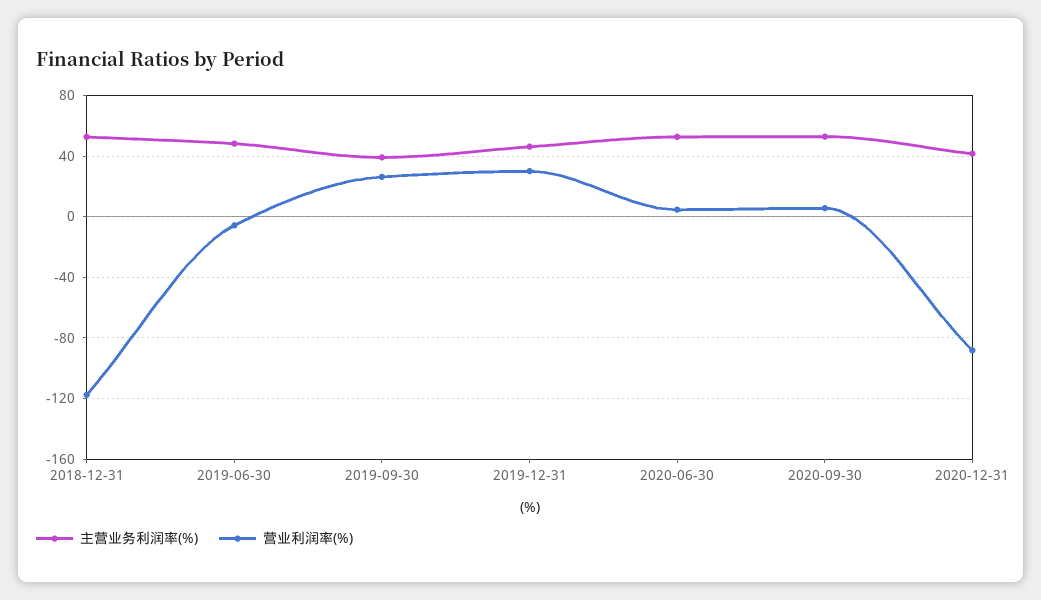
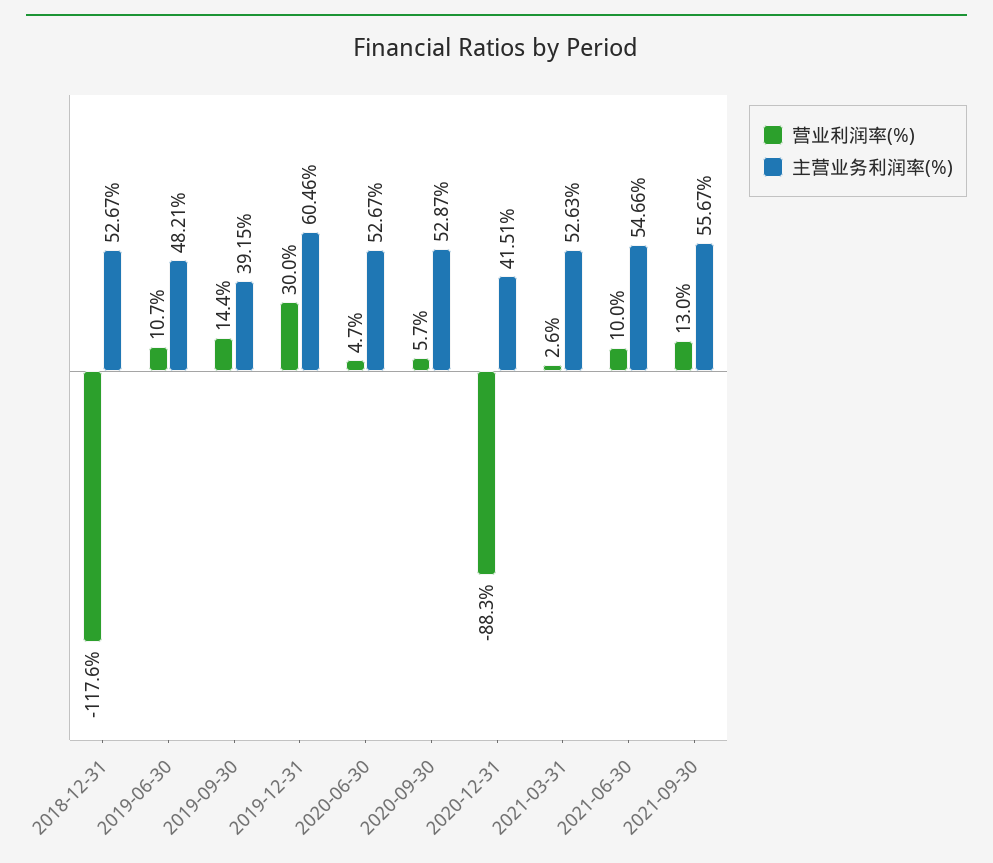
营业利润率(%), 2019-06-30: -5 -> 10.7
营业利润率(%), 2019-09-30: 25 -> 14.4
主营业务利润率(%), 2019-12-31: 45 -> 60.46
营业利润率(%), 2021-03-31: none -> 2.6
主营业务利润率(%), 2021-03-31: none -> 52.63
营业利润率(%), 2021-06-30: none -> 10
主营业务利润率(%), 2021-06-30: none -> 54.66
营业利润率(%), 2021-09-30: none -> 13
主营业务利润率(%), 2021-09-30: none -> 55.67

